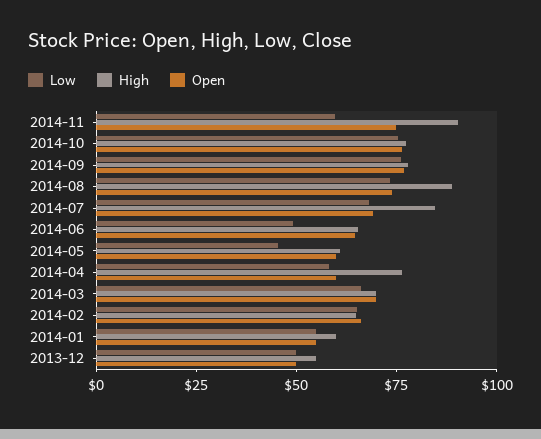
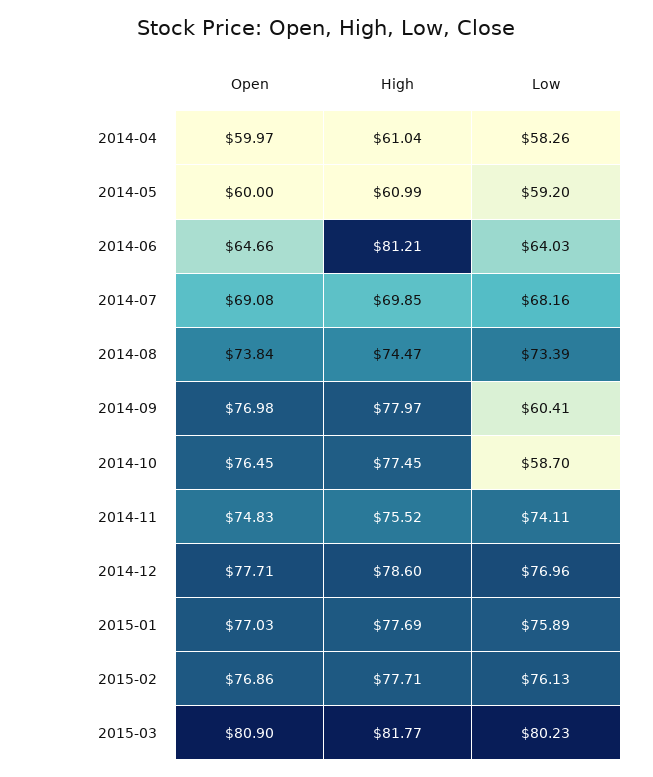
Low, 2014-11: 60 -> 74.11
High, 2014-11: 90 -> 75.52
Low, 2014-10: 75 -> 58.7
Low, 2014-09: 75 -> 60.41
High, 2014-08: 90 -> 74.47
High, 2014-07: 85 -> 69.85
Low, 2014-06: 50 -> 64.03
High, 2014-06: 65 -> 81.21
Low, 2014-05: 45 -> 59.2
High, 2014-04: 75 -> 61.04
Low, 2014-03: 65 -> none
High, 2014-03: 70 -> none
Open, 2014-03: 70 -> none
Low, 2014-02: 65 -> none
High, 2014-02: 65 -> none
Open, 2014-02: 65 -> none
Low, 2014-01: 55 -> none
High, 2014-01: 60 -> none
Open, 2014-01: 55 -> none
Low, 2013-12: 50 -> none
High, 2013-12: 55 -> none
Open, 2013-12: 50 -> none
Open, 2014-12: none -> 77.71
High, 2014-12: none -> 78.6
Low, 2014-12: none -> 76.96
Open, 2015-01: none -> 77.03
High, 2015-01: none -> 77.69
Low, 2015-01: none -> 75.89
Open, 2015-02: none -> 76.86
High, 2015-02: none -> 77.71
Low, 2015-02: none -> 76.13
Open, 2015-03: none -> 80.9
High, 2015-03: none -> 81.77
Low, 2015-03: none -> 80.23

